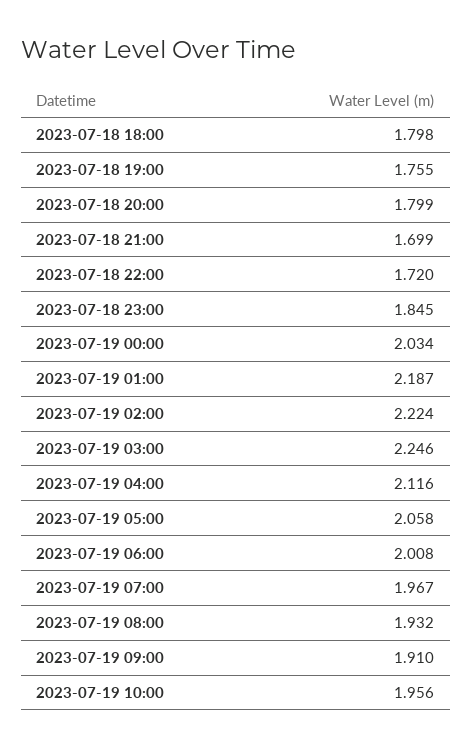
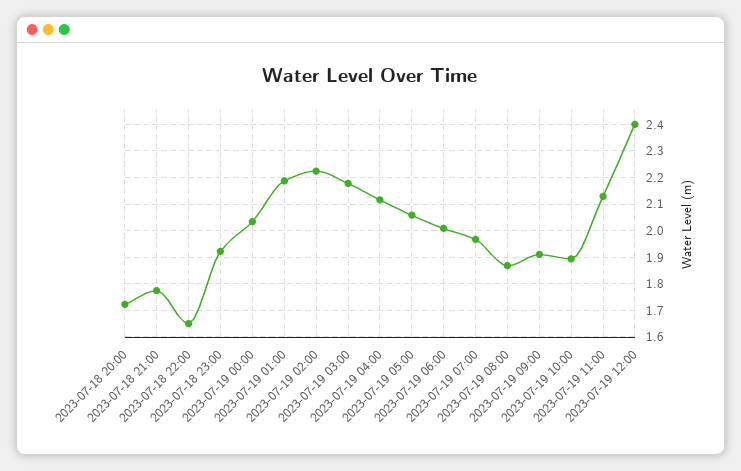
2023-07-18 18:00: 1.798 -> none
2023-07-18 19:00: 1.755 -> none
2023-07-18 20:00: 1.799 -> 1.725
2023-07-18 21:00: 1.699 -> 1.775
2023-07-18 22:00: 1.72 -> 1.65
2023-07-18 23:00: 1.845 -> 1.925
2023-07-19 03:00: 2.246 -> 2.175
2023-07-19 08:00: 1.932 -> 1.875
2023-07-19 10:00: 1.956 -> 1.9
2023-07-19 11:00: none -> 2.125
2023-07-19 12:00: none -> 2.4

